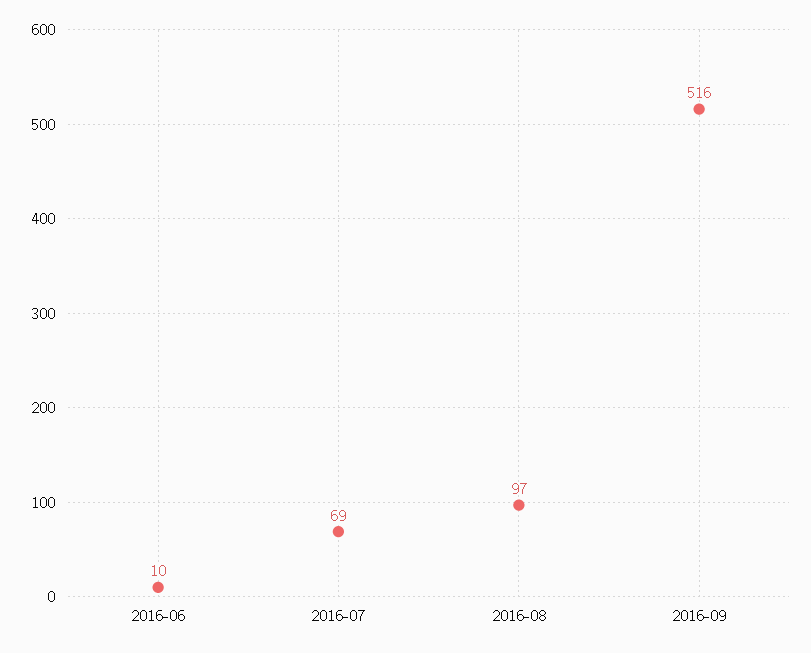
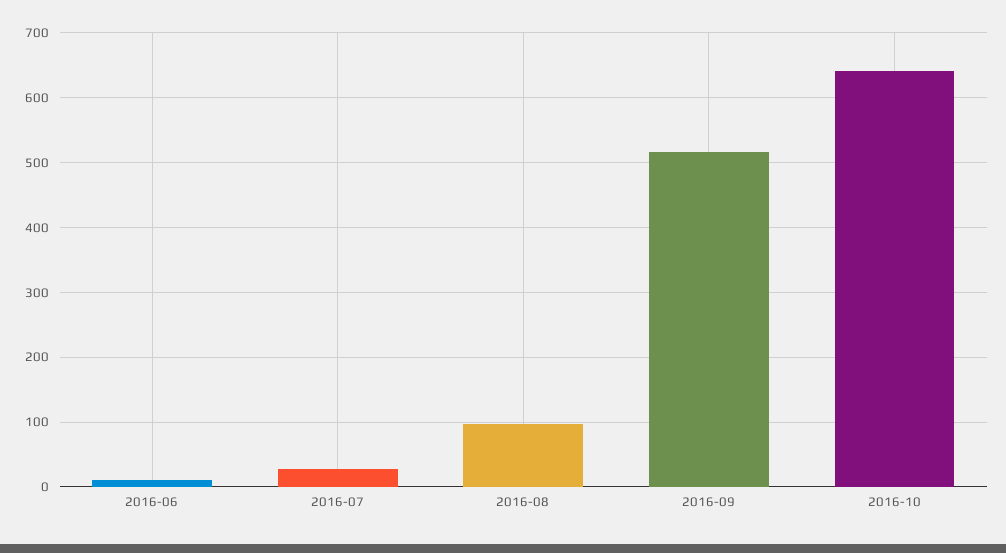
2016-07: 69 -> 30
2016-10: none -> 640

